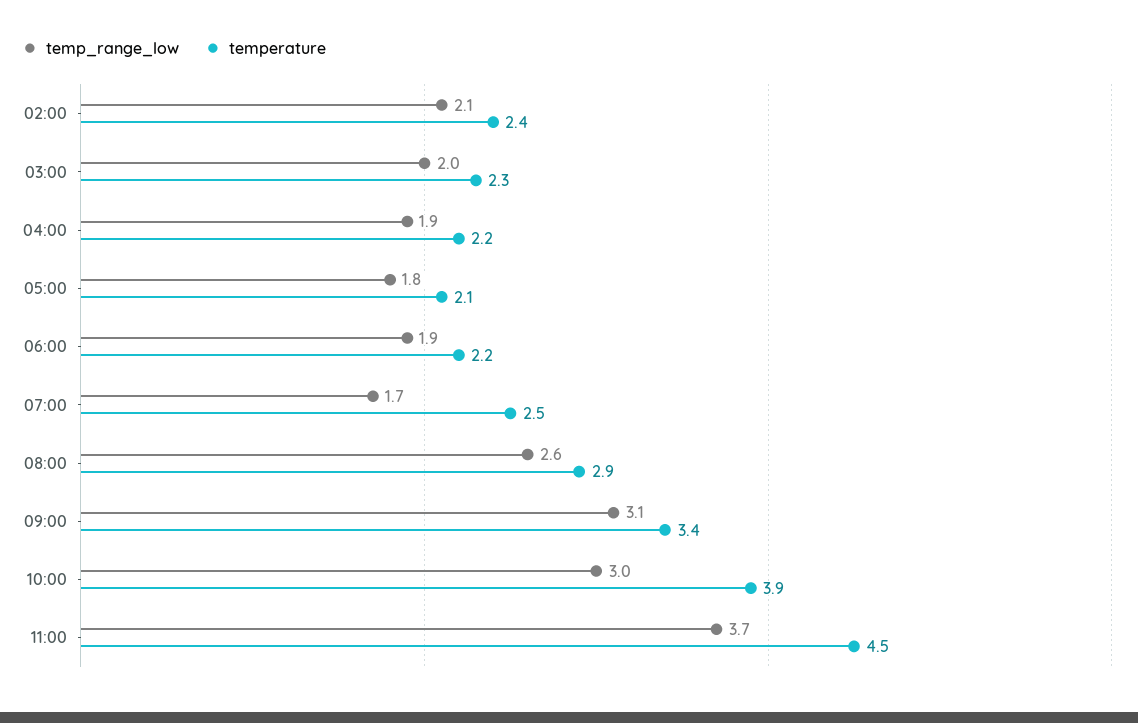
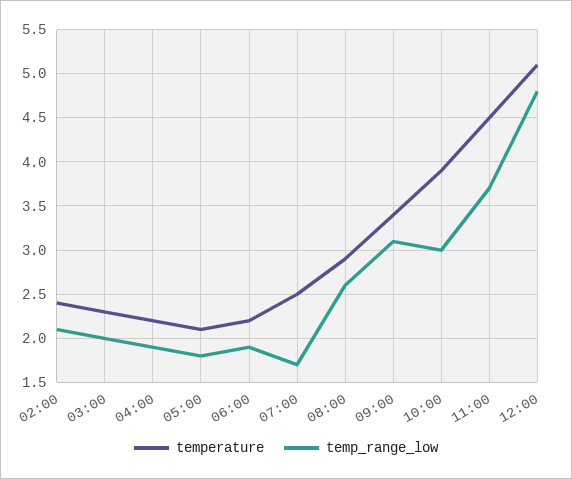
temperature, 12:00: none -> 5.1
temp_range_low, 12:00: none -> 4.8

